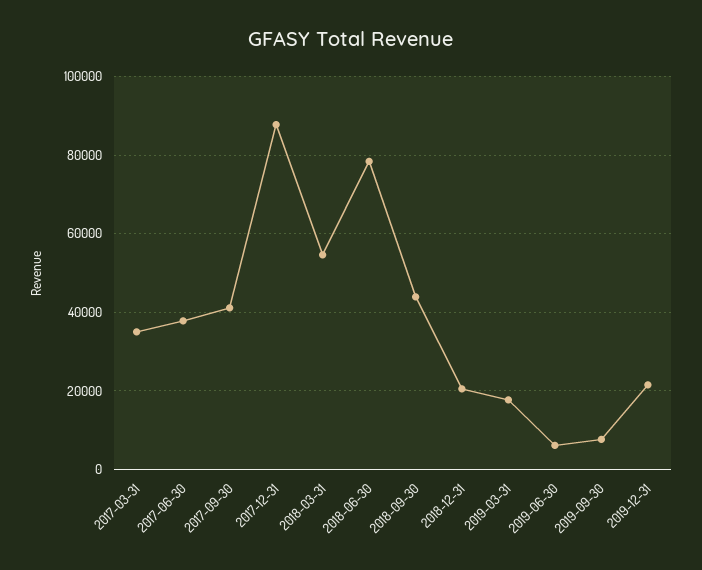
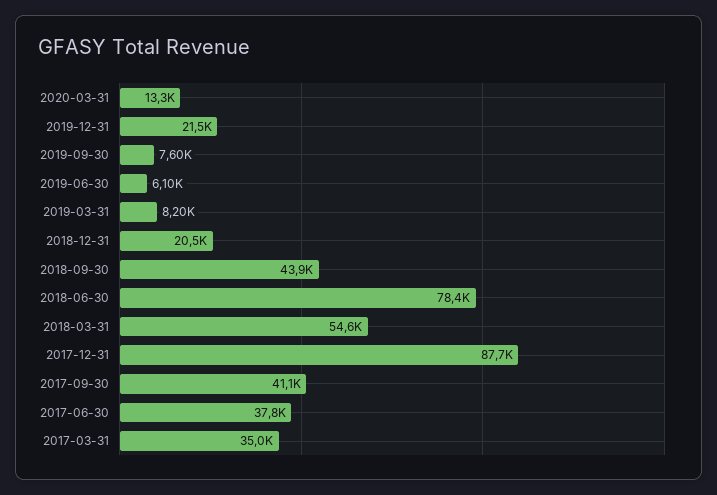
2019-03-31: 18000 -> 8200
2020-03-31: none -> 13300

